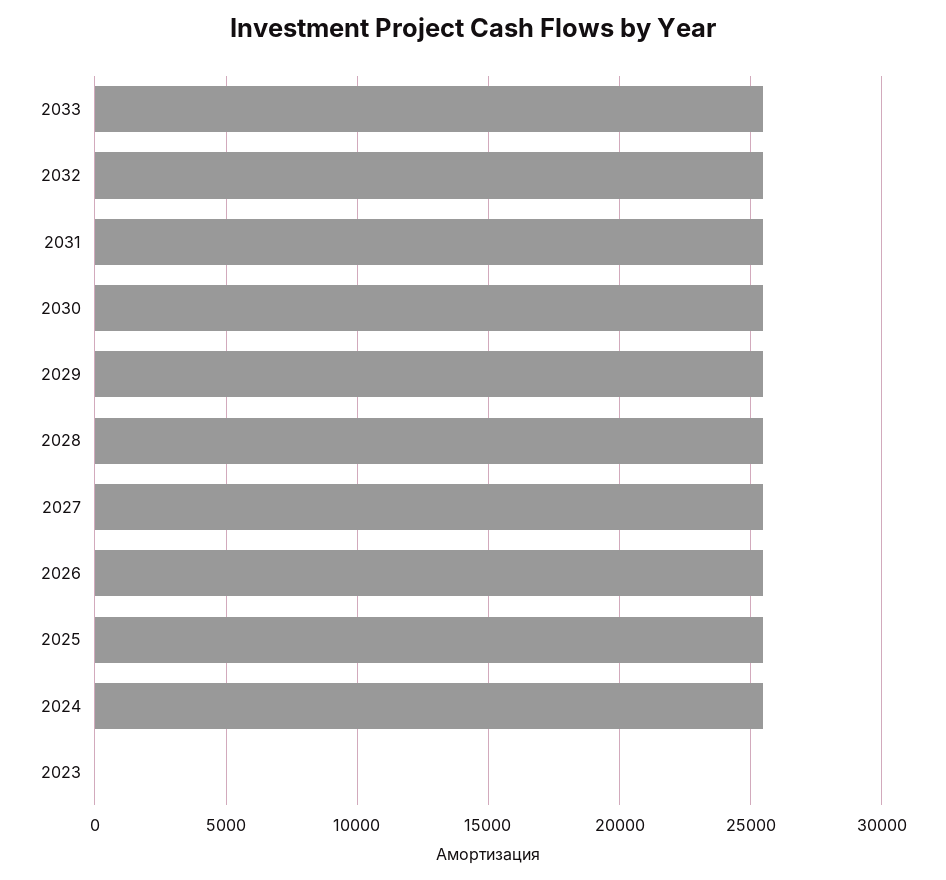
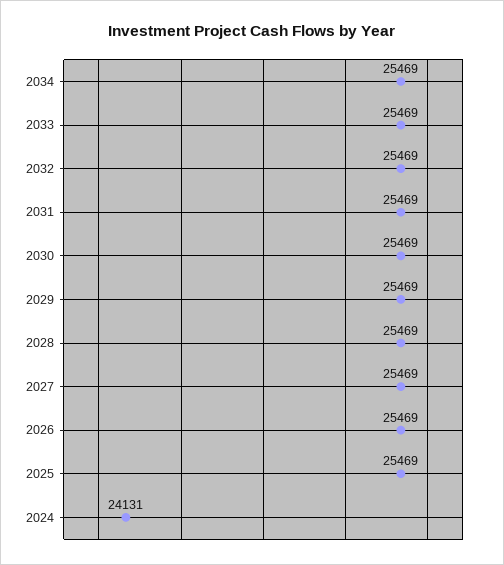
2024: 25500 -> 24131
2023: 0 -> none
2034: none -> 25469

